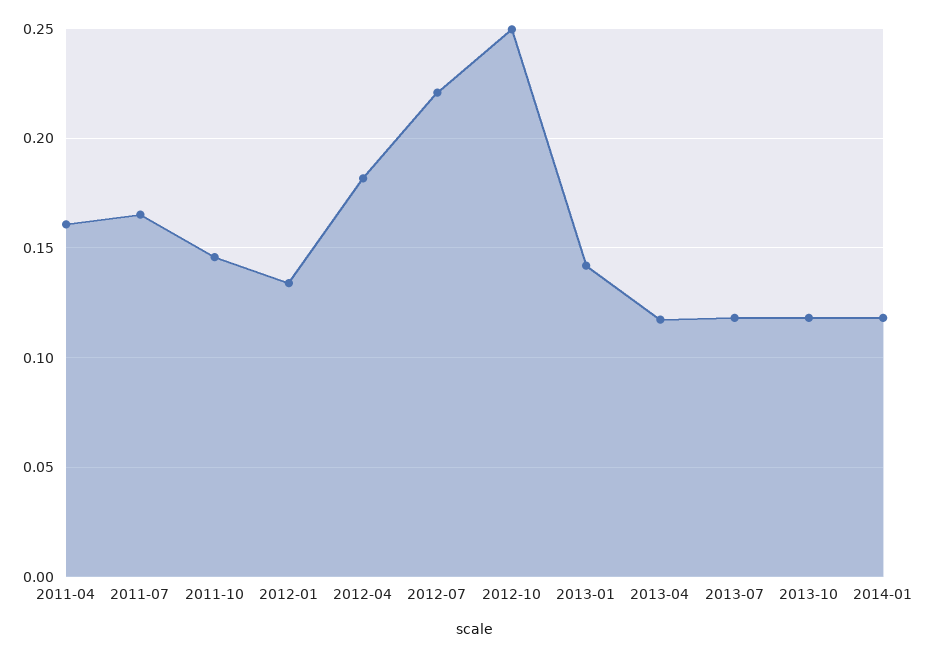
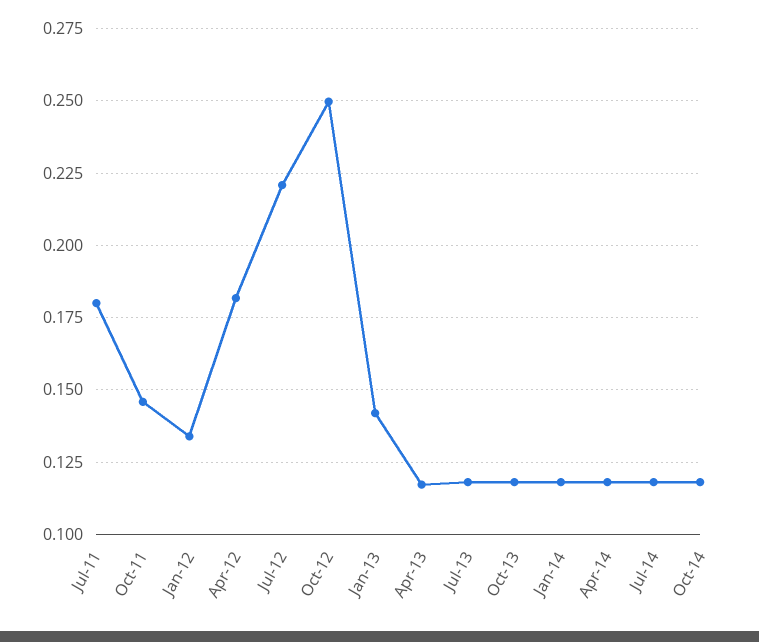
2011-04: 0.16 -> none
2011-07: 0.165 -> 0.18
Apr-14: none -> 0.1175
Jul-14: none -> 0.1175
Oct-14: none -> 0.1175

